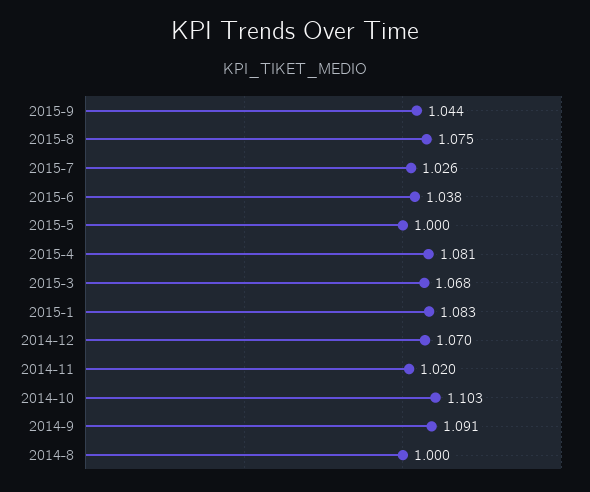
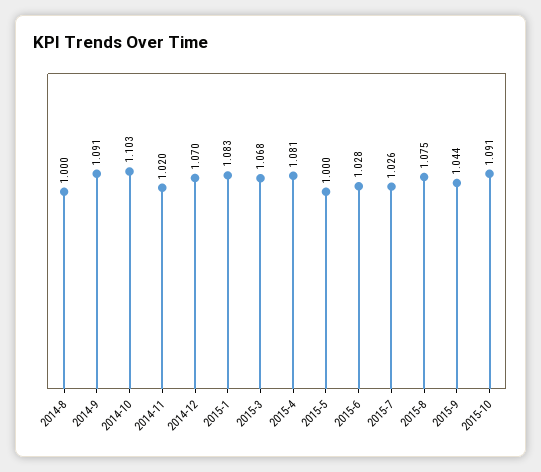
2015-6: 1.038 -> 1.028
2015-10: none -> 1.091

